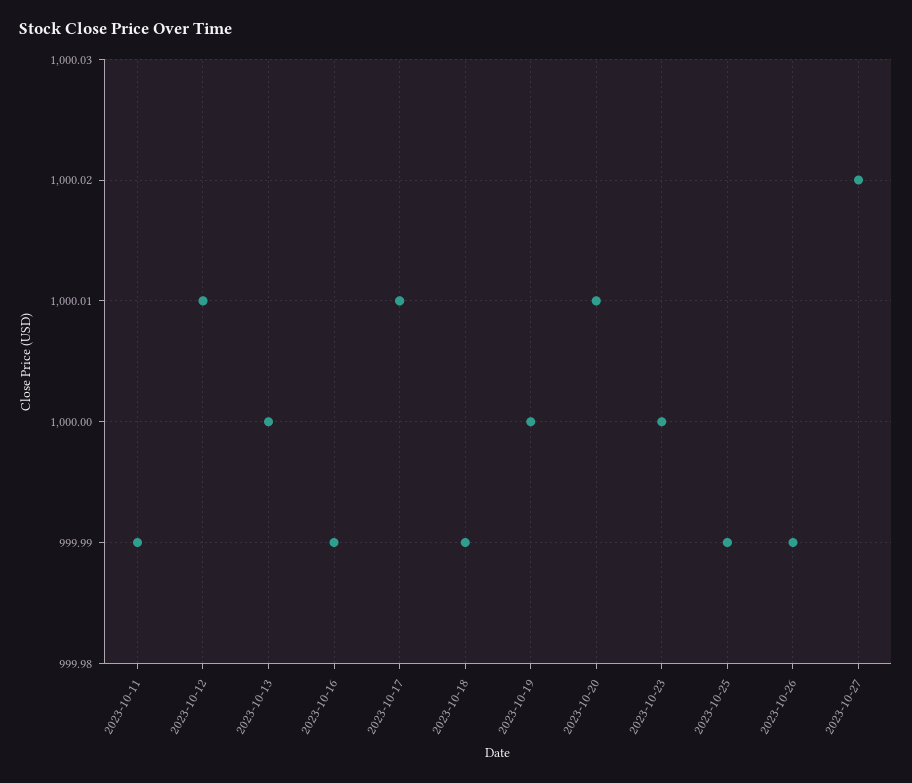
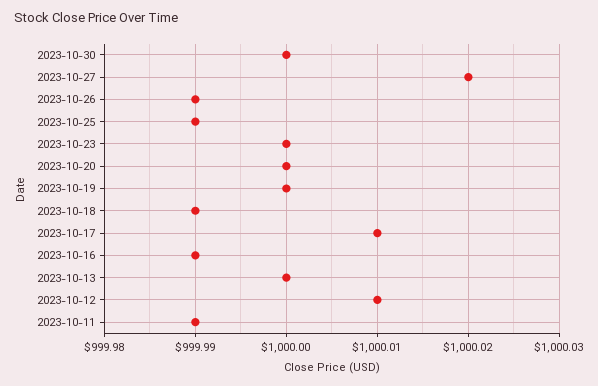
2023-10-20: 1000.01 -> 1000
2023-10-30: none -> 1000

